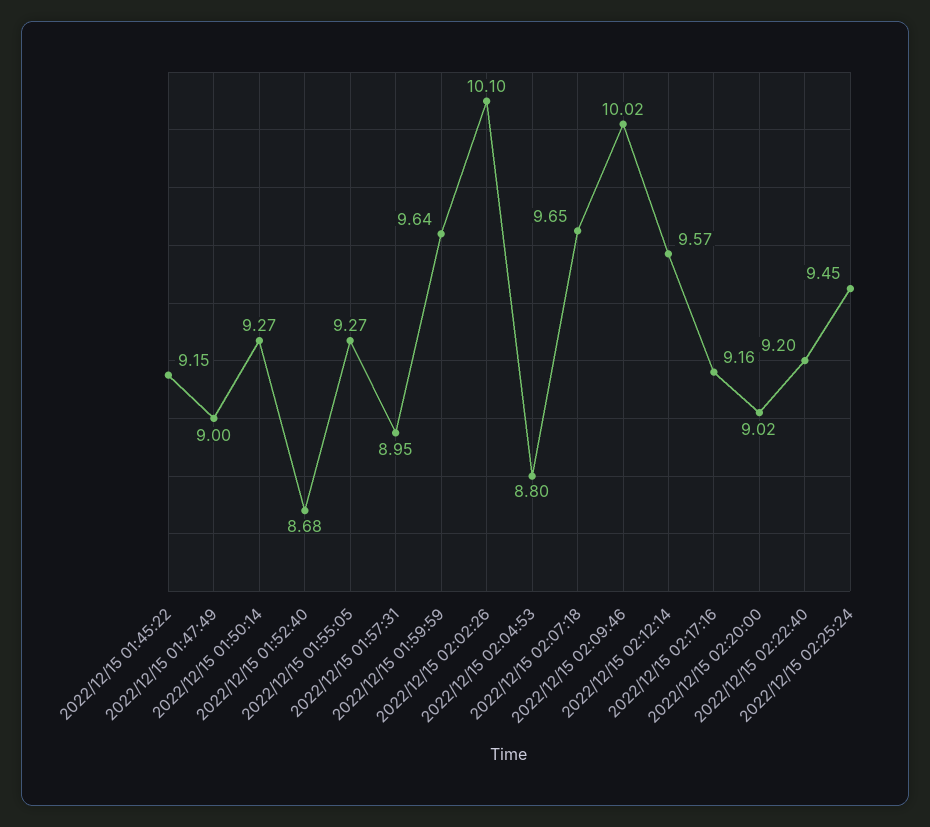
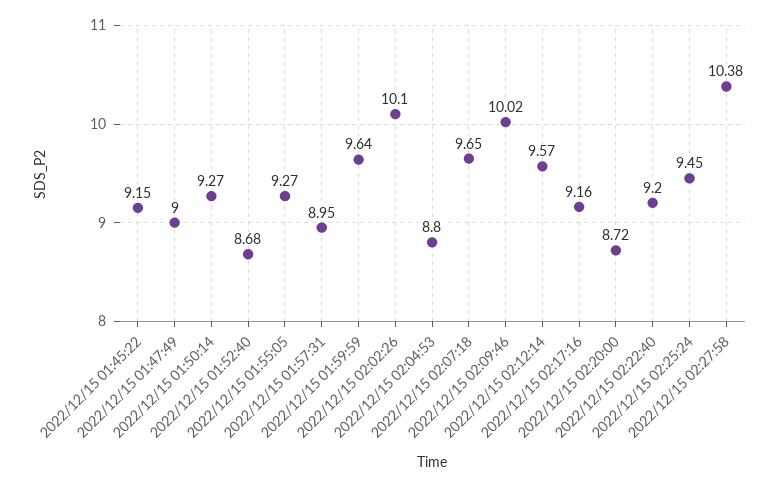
2022/12/15 02:20:00: 9.02 -> 8.72
2022/12/15 02:27:58: none -> 10.38

